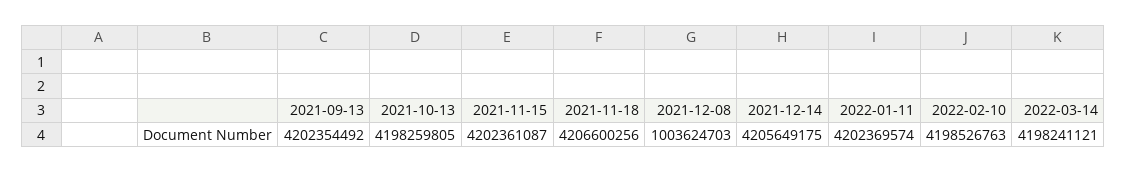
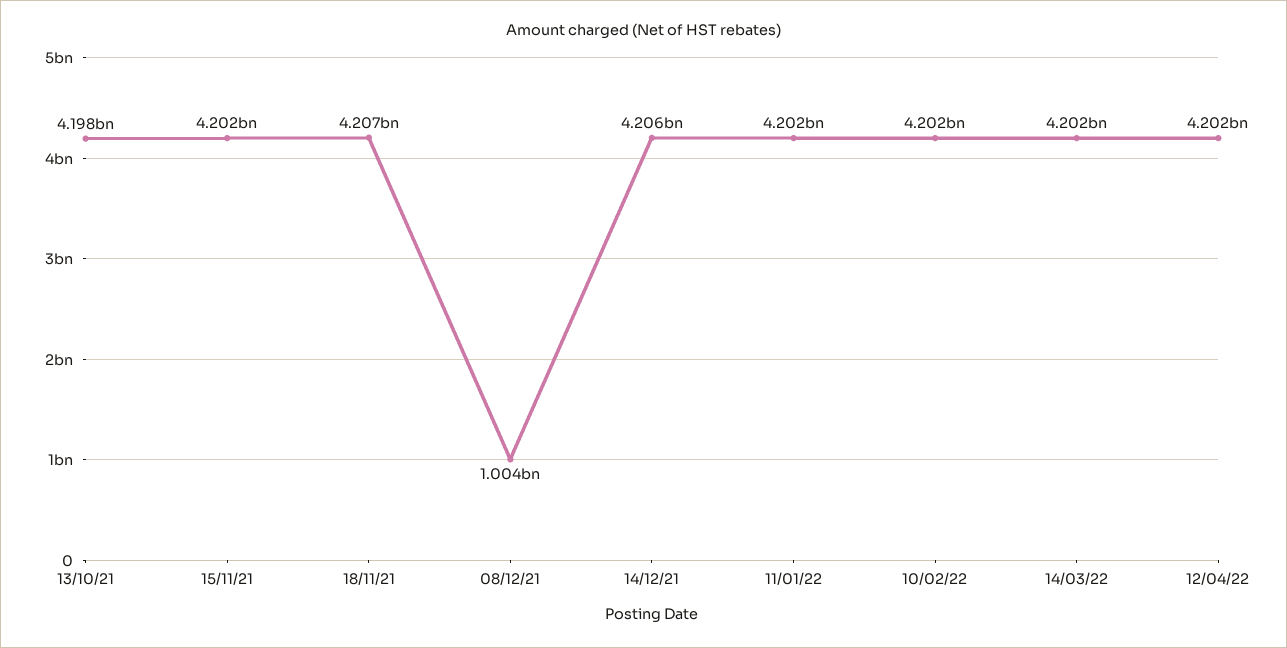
2021-09-13: 4202354492 -> none
2022-02-10: 4198526763 -> 4202000000
2022-03-14: 4198241121 -> 4202000000
12/04/22: none -> 4202000000

